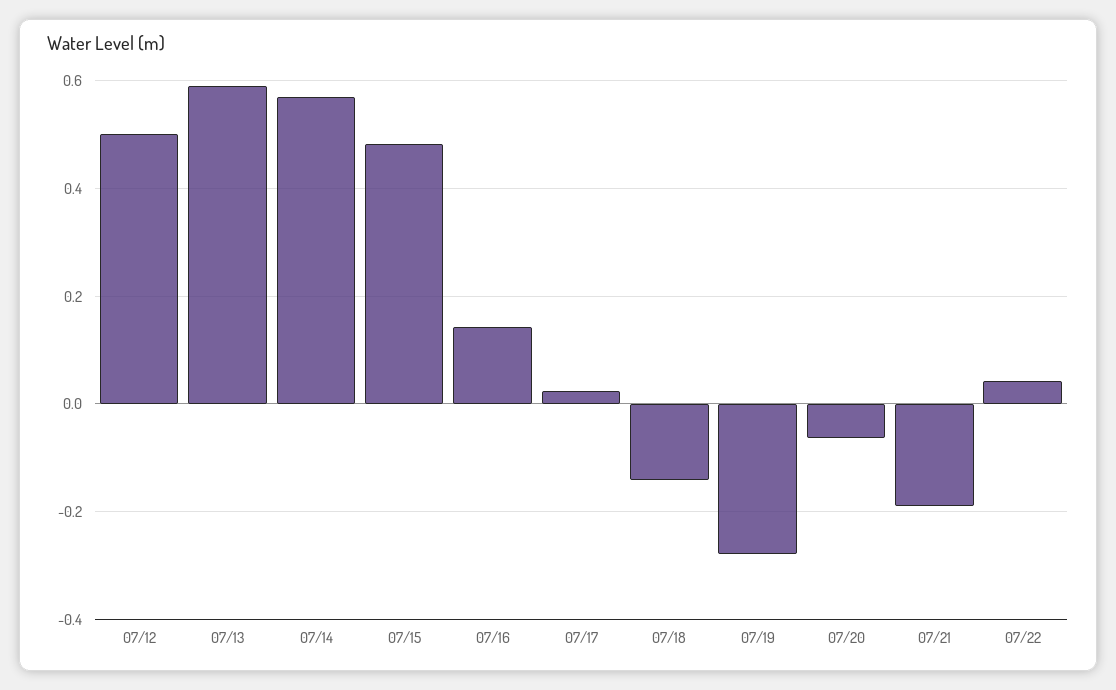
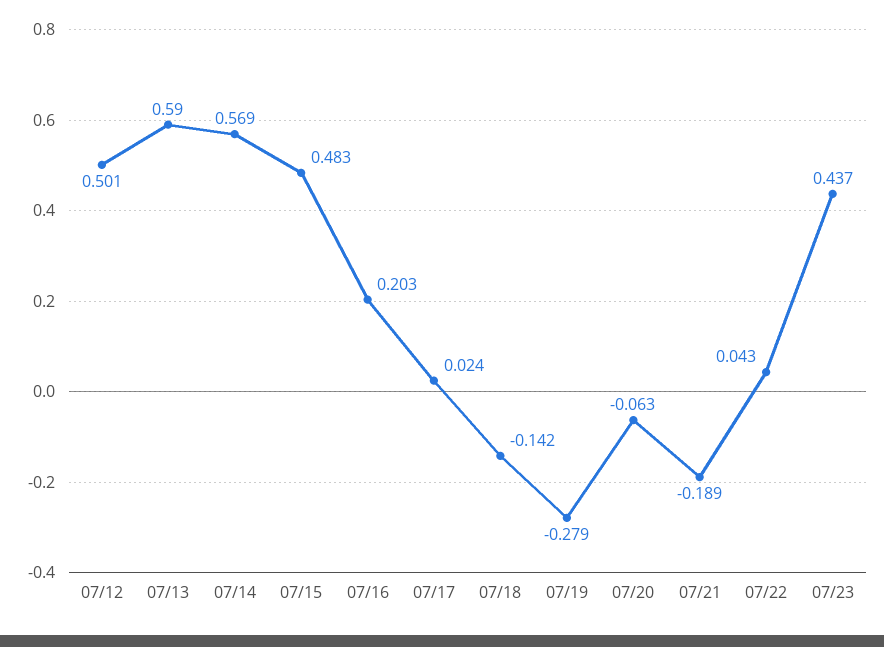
07/16: 0.14 -> 0.203
07/23: none -> 0.437

